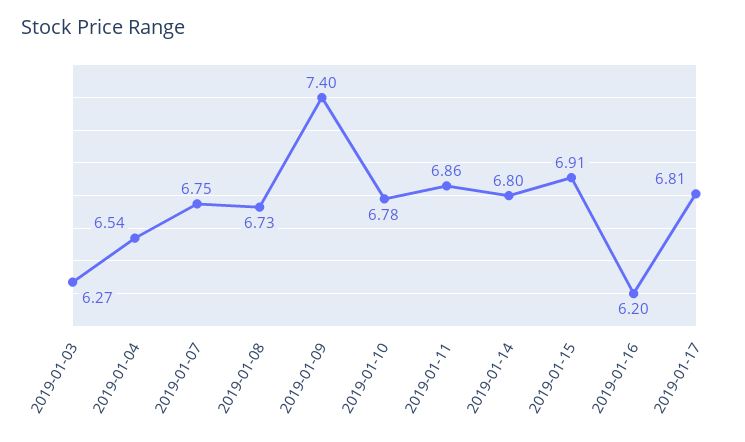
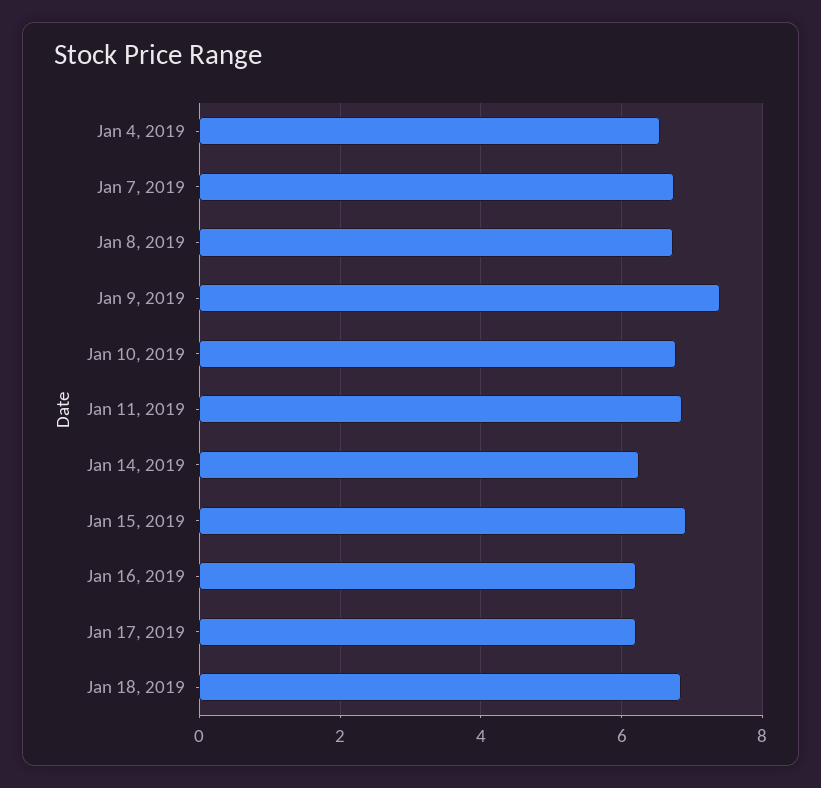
2019-01-03: 6.27 -> none
2019-01-14: 6.8 -> 6.2
2019-01-17: 6.81 -> 6.2
Jan 18, 2019: none -> 6.8

